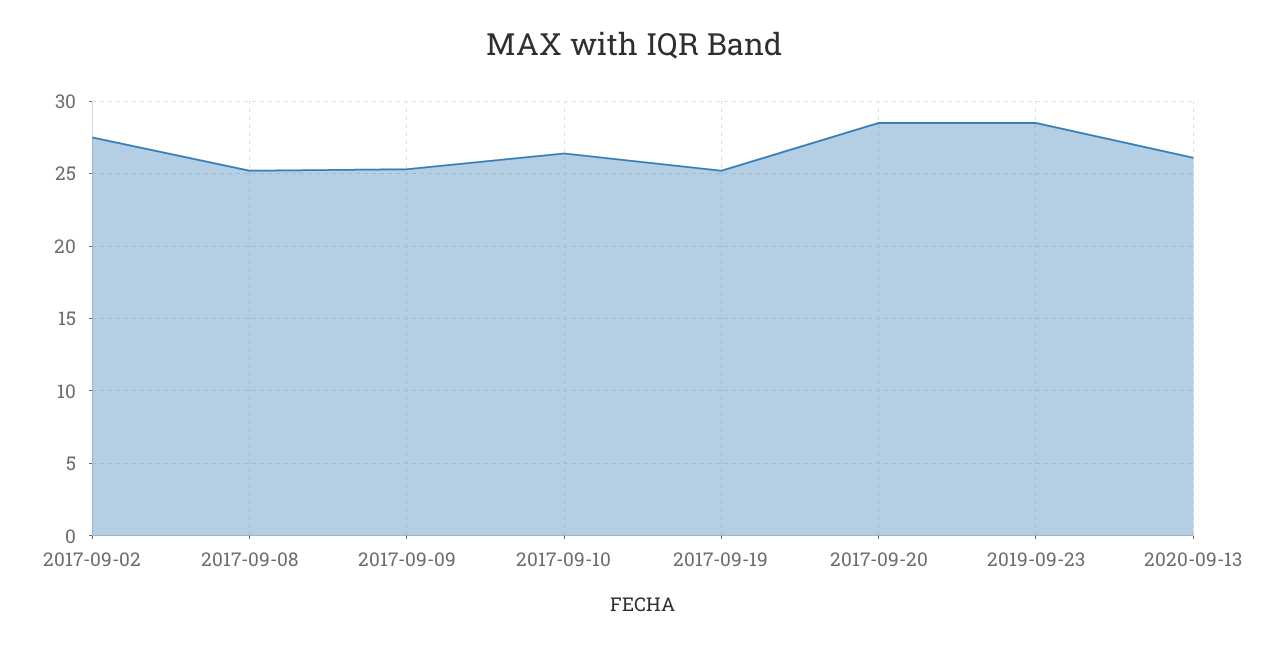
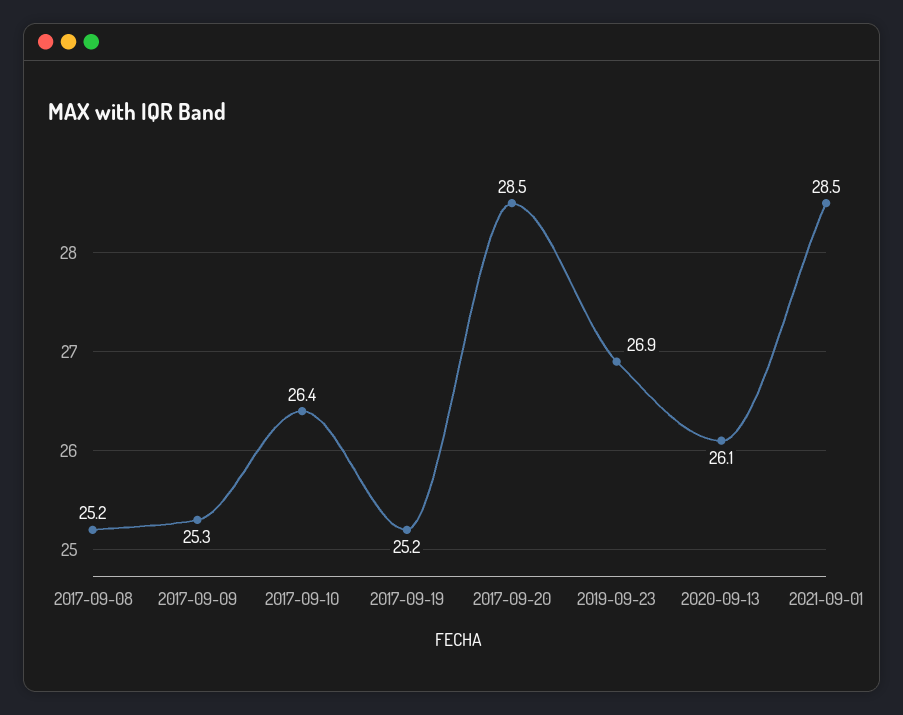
2017-09-02: 27.5 -> none
2019-09-23: 28.5 -> 26.9
2021-09-01: none -> 28.5

